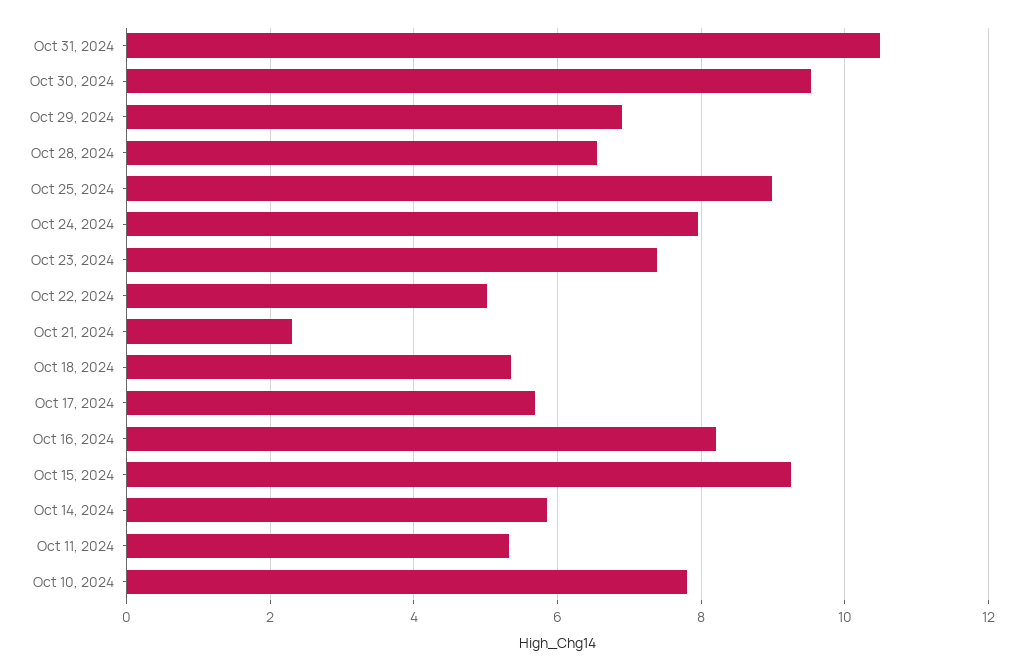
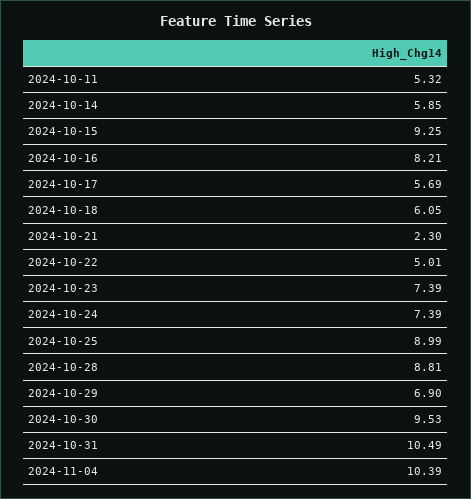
Oct 28, 2024: 6.6 -> 8.81
Oct 24, 2024: 8 -> 7.39
Oct 18, 2024: 5.4 -> 6.05
Oct 10, 2024: 7.8 -> none
2024-11-04: none -> 10.39

